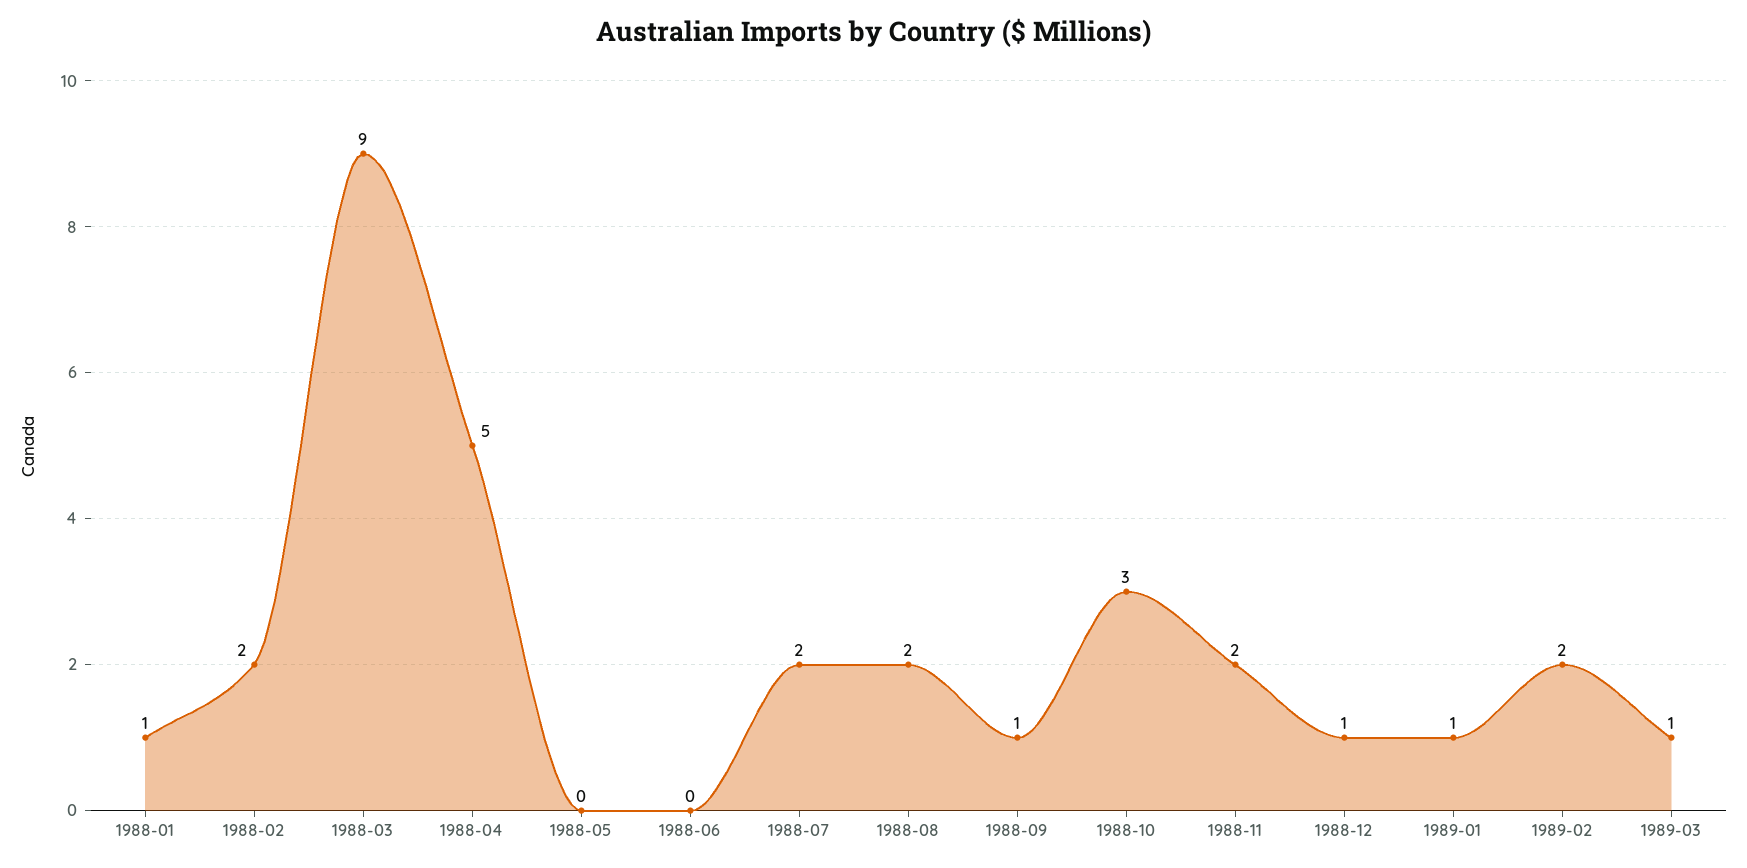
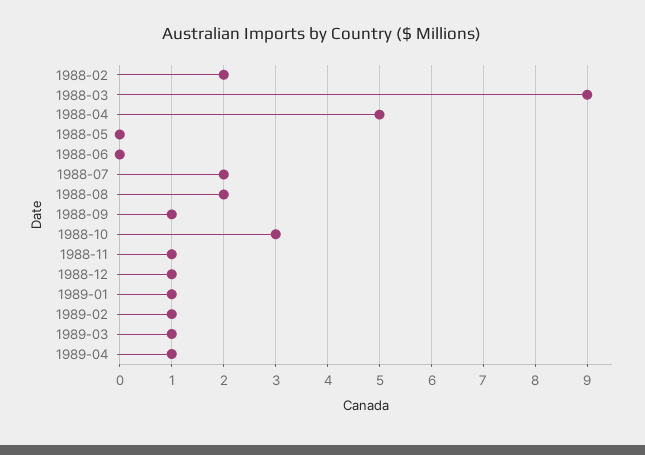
1988-01: 1 -> none
1988-11: 2 -> 1
1989-02: 2 -> 1
1989-04: none -> 1

